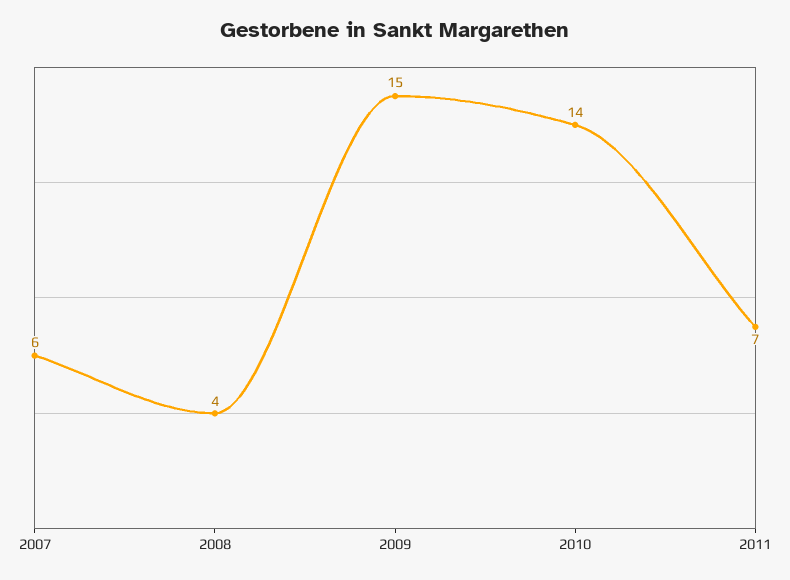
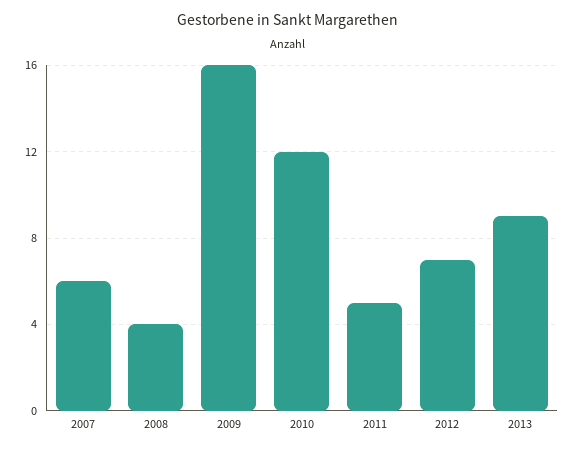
2009: 15 -> 16
2010: 14 -> 12
2011: 7 -> 5
2012: none -> 7
2013: none -> 9

